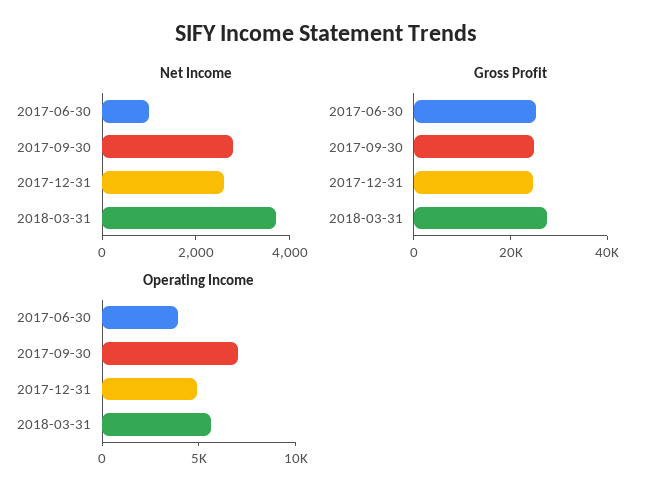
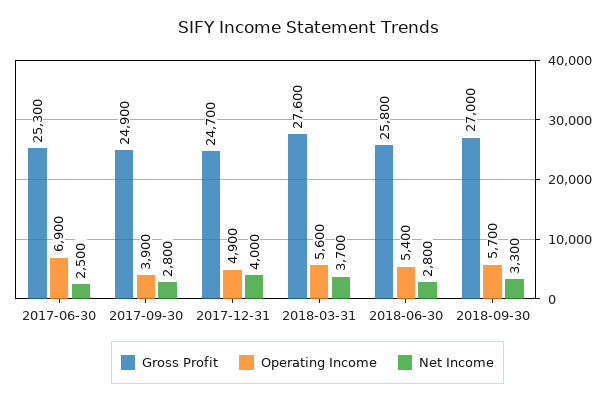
Net Income, 2017-06-30: 1000 -> 2500
Net Income, 2017-12-31: 2500 -> 4000
Operating Income, 2017-06-30: 4000 -> 6900
Operating Income, 2017-09-30: 7000 -> 3900
Gross Profit, 2018-06-30: none -> 25800
Operating Income, 2018-06-30: none -> 5400
Net Income, 2018-06-30: none -> 2800
Gross Profit, 2018-09-30: none -> 27000
Operating Income, 2018-09-30: none -> 5700
Net Income, 2018-09-30: none -> 3300

